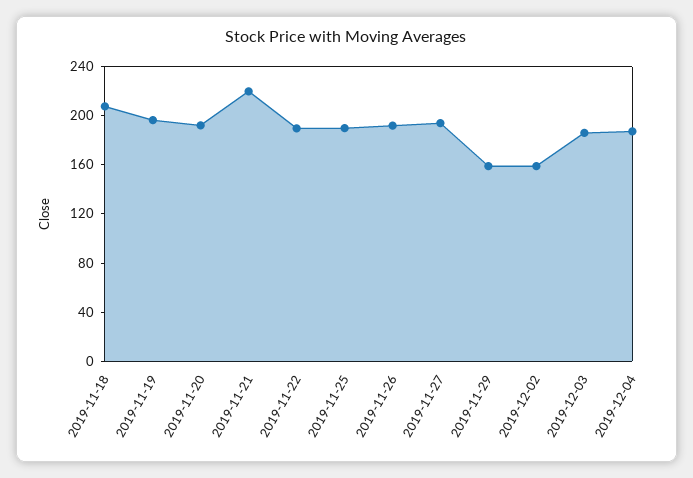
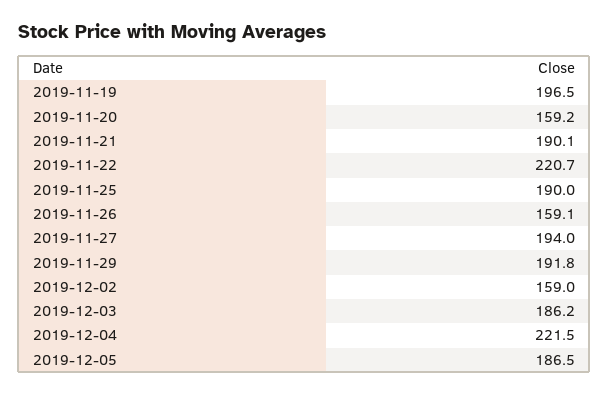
2019-11-18: 210 -> none
2019-11-20: 190 -> 159.2
2019-11-21: 220 -> 190.1
2019-11-22: 190 -> 220.7
2019-11-26: 190 -> 159.1
2019-11-29: 160 -> 191.8
2019-12-04: 190 -> 221.5
2019-12-05: none -> 186.5

